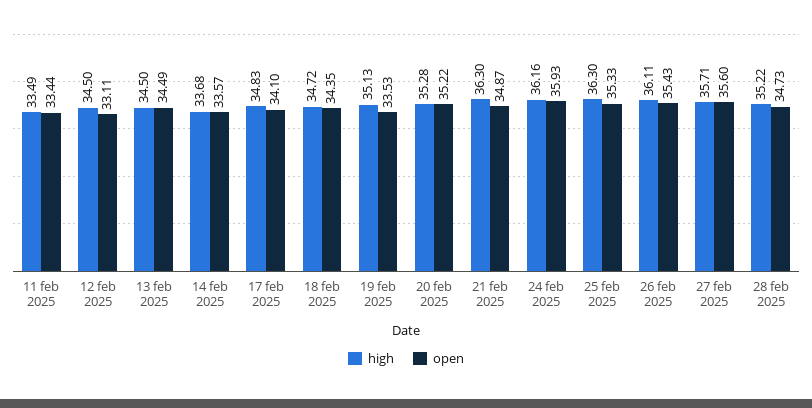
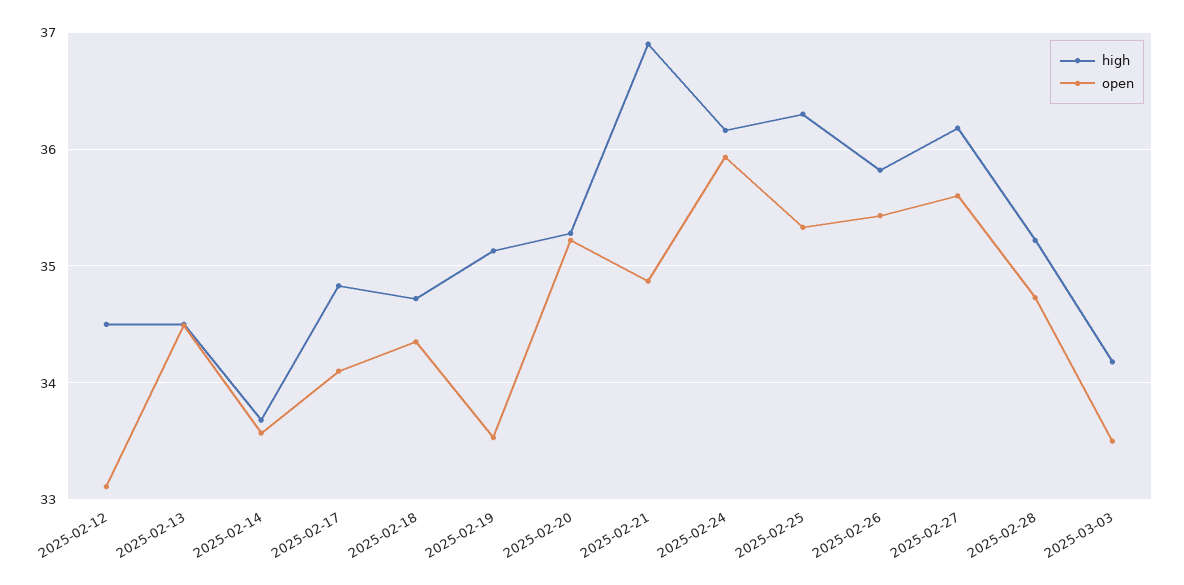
high, 11 feb 2025: 33.49 -> none
open, 11 feb 2025: 33.44 -> none
high, 21 feb 2025: 36.3 -> 36.9
high, 26 feb 2025: 36.11 -> 35.8
high, 27 feb 2025: 35.71 -> 36.2
high, 2025-03-03: none -> 34.2
open, 2025-03-03: none -> 33.5

